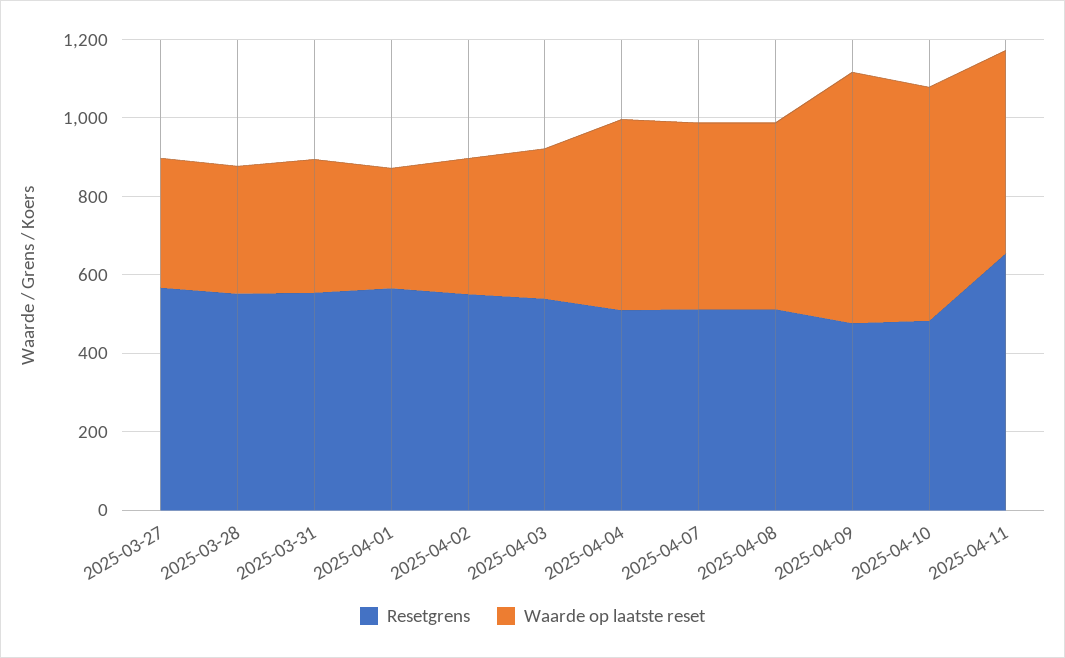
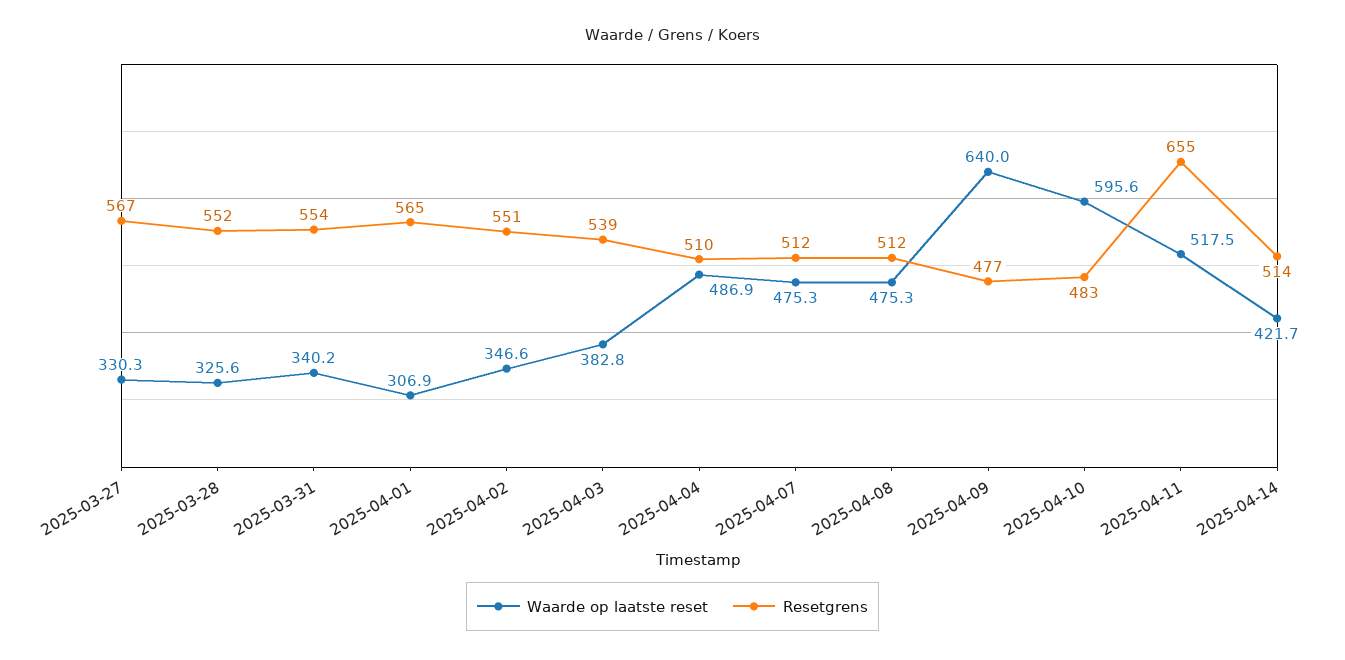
Waarde op laatste reset, 2025-04-14: none -> 421.7
Resetgrens, 2025-04-14: none -> 514

